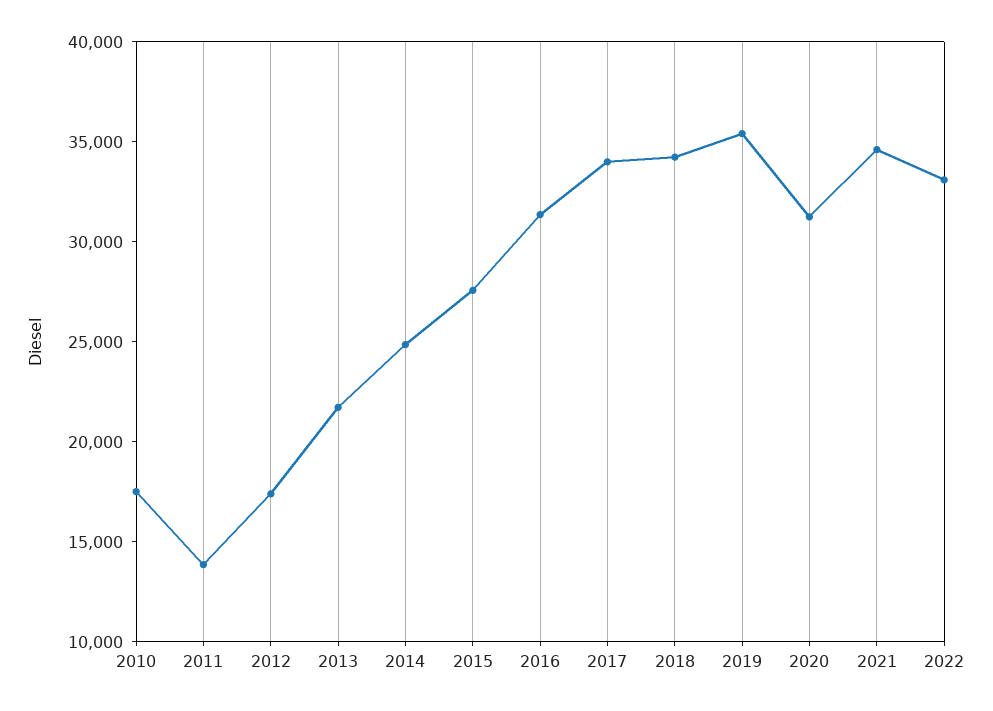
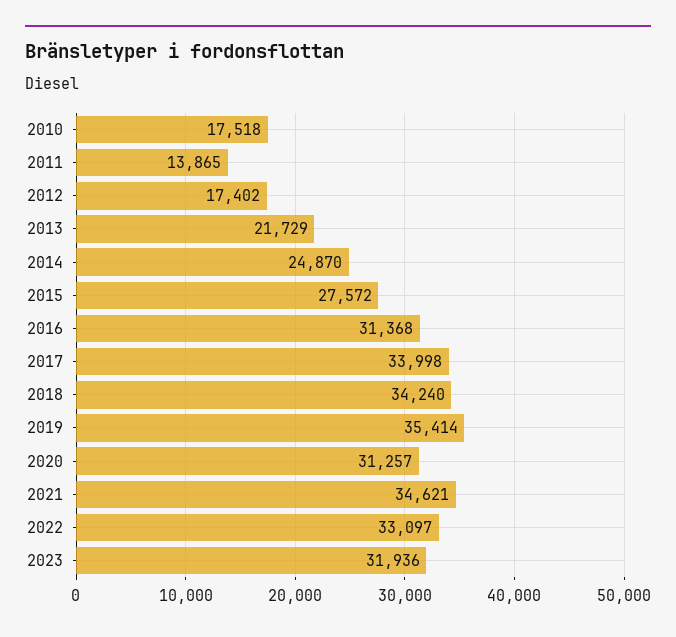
2023: none -> 31936

